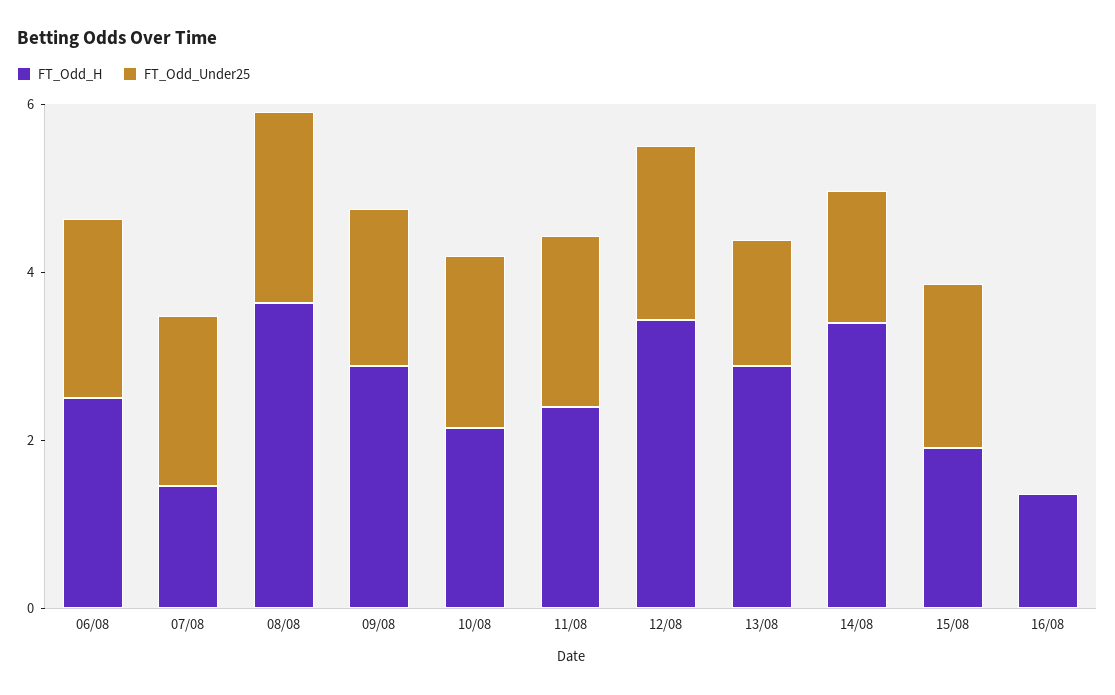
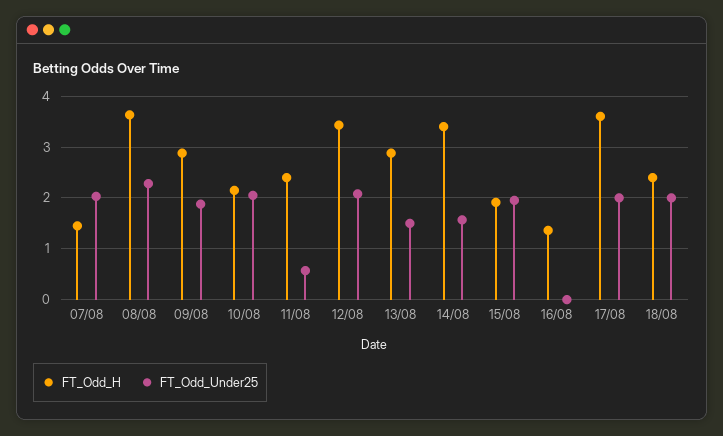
FT_Odd_H, 06/08: 2.5 -> none
FT_Odd_Under25, 06/08: 2 -> none
FT_Odd_Under25, 11/08: 2 -> 0.6
FT_Odd_H, 17/08: none -> 3.6
FT_Odd_Under25, 17/08: none -> 2
FT_Odd_H, 18/08: none -> 2.4
FT_Odd_Under25, 18/08: none -> 2

